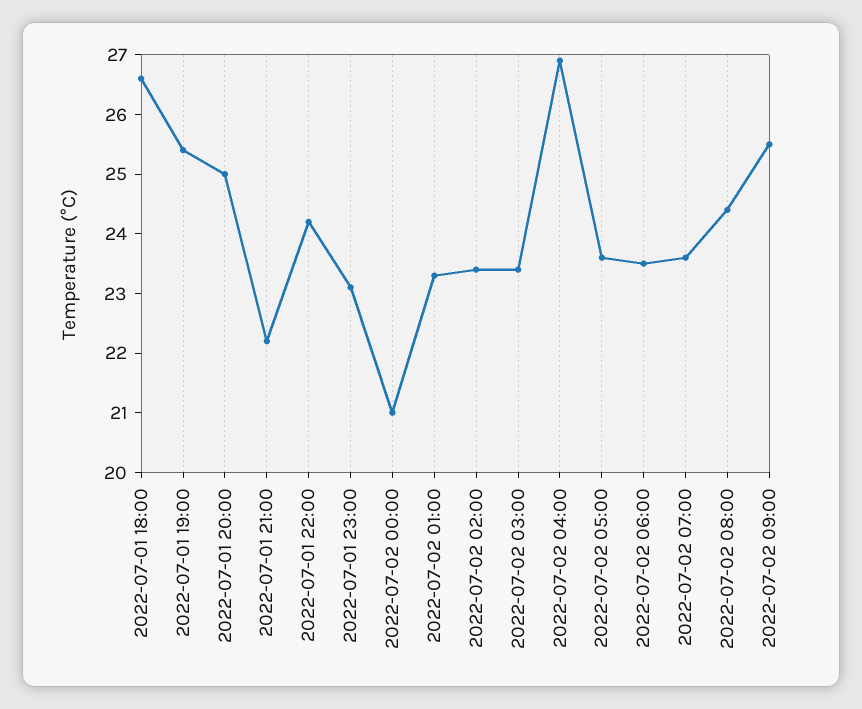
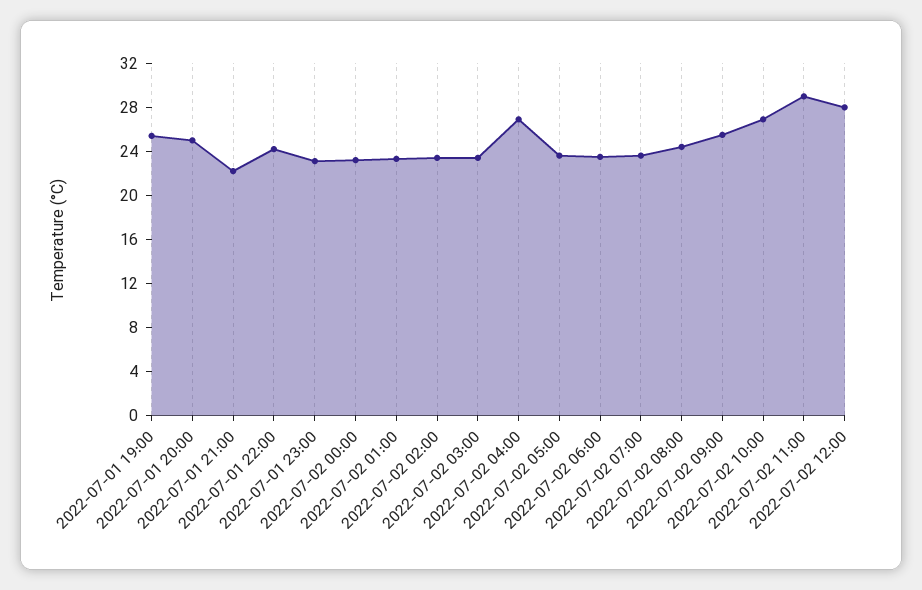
2022-07-01 18:00: 26.5 -> none
2022-07-02 00:00: 21 -> 23
2022-07-02 10:00: none -> 27
2022-07-02 11:00: none -> 29
2022-07-02 12:00: none -> 28

